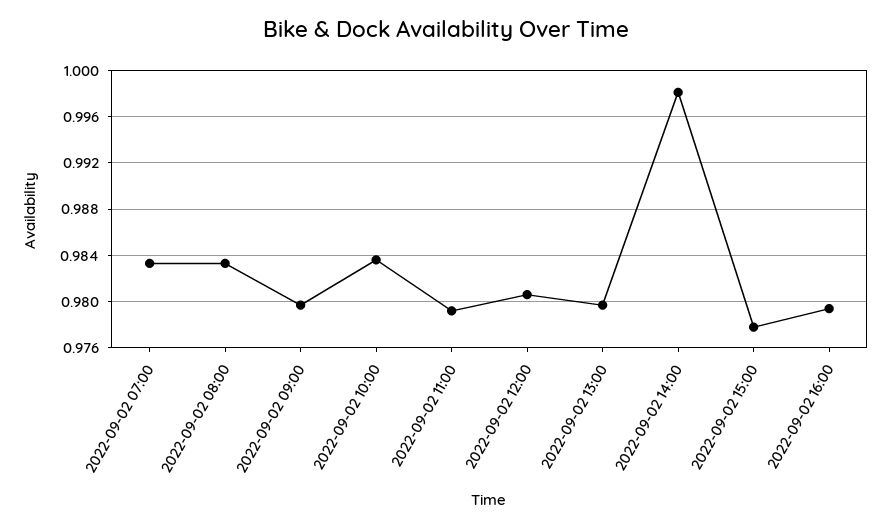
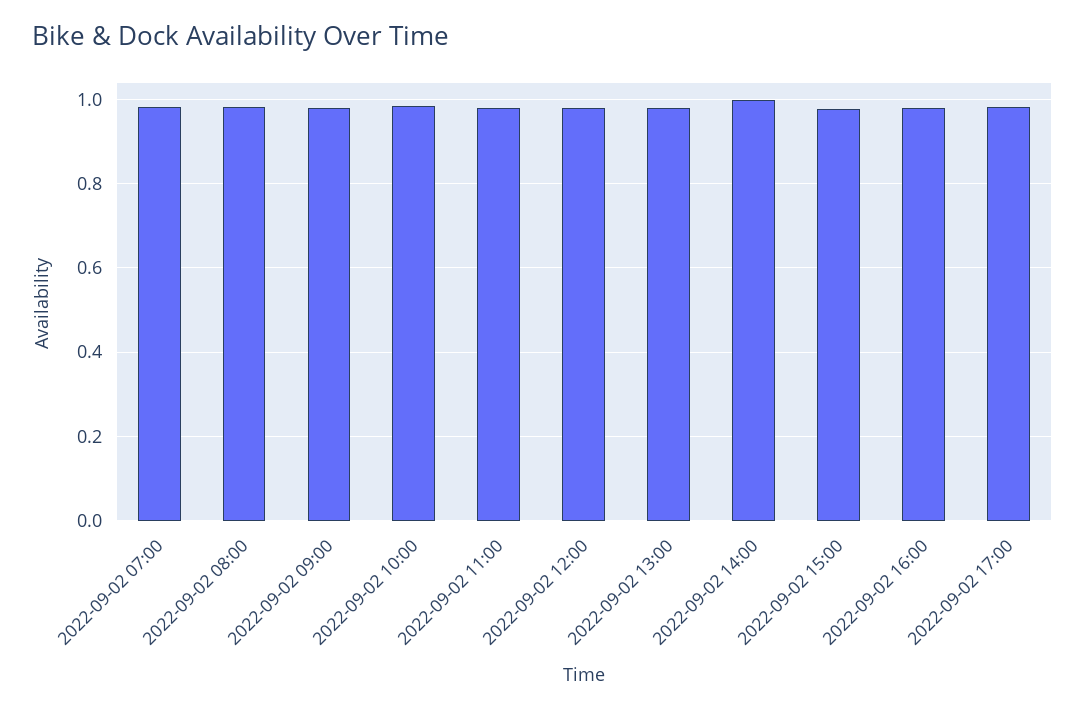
2022-09-02 17:00: none -> 0.98

